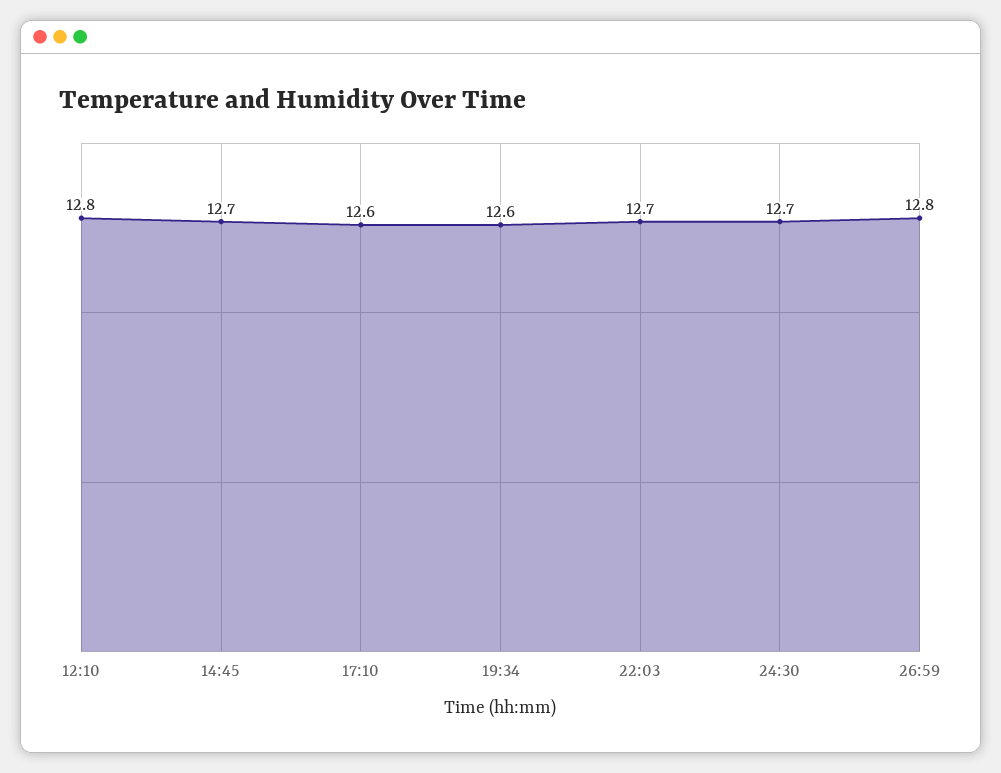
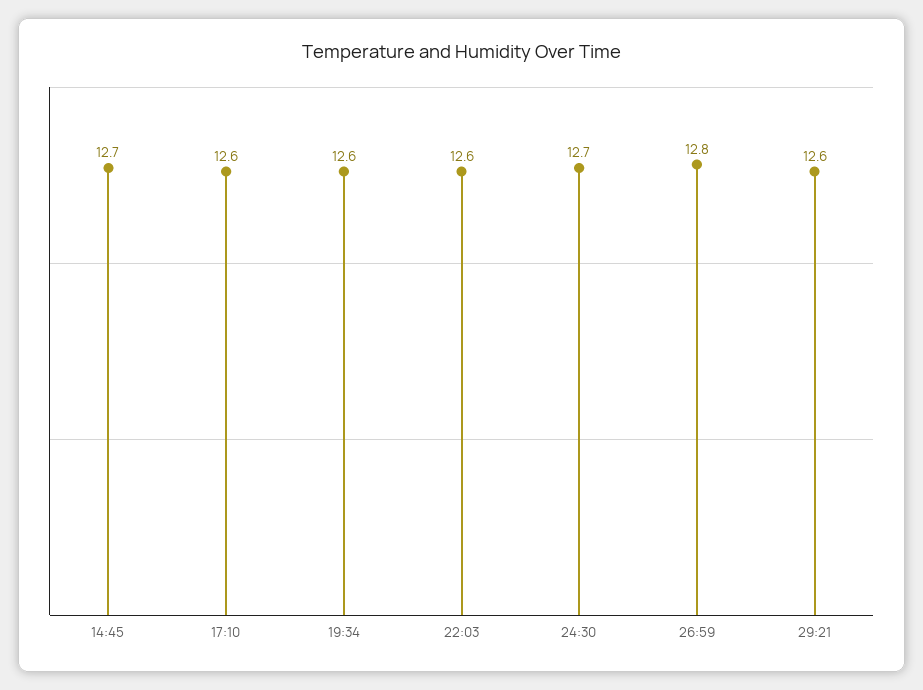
12:10: 12.8 -> none
22:03: 12.7 -> 12.6
29:21: none -> 12.6

